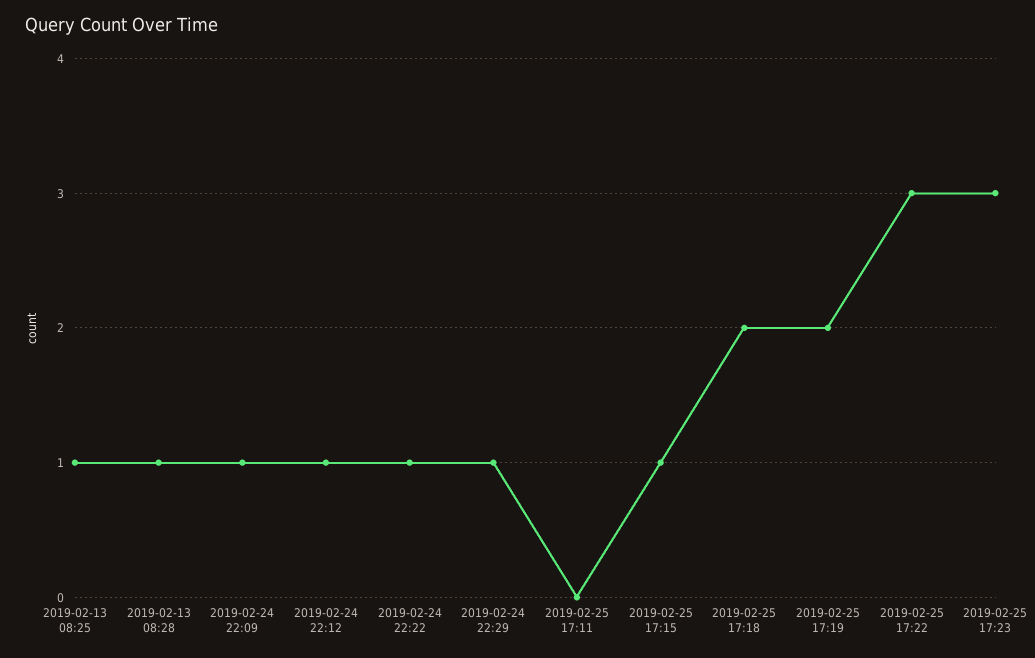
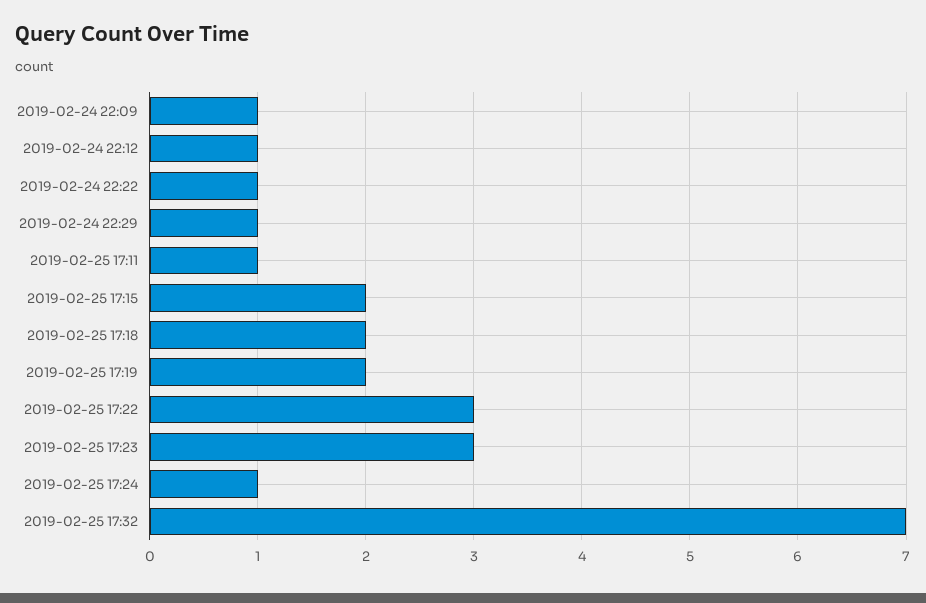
2019-02-13 08:25: 1 -> none
2019-02-13 08:28: 1 -> none
2019-02-25 17:11: 0 -> 1
2019-02-25 17:15: 1 -> 2
2019-02-25 17:24: none -> 1
2019-02-25 17:32: none -> 7

